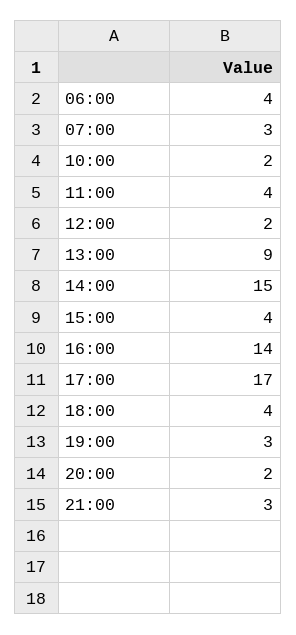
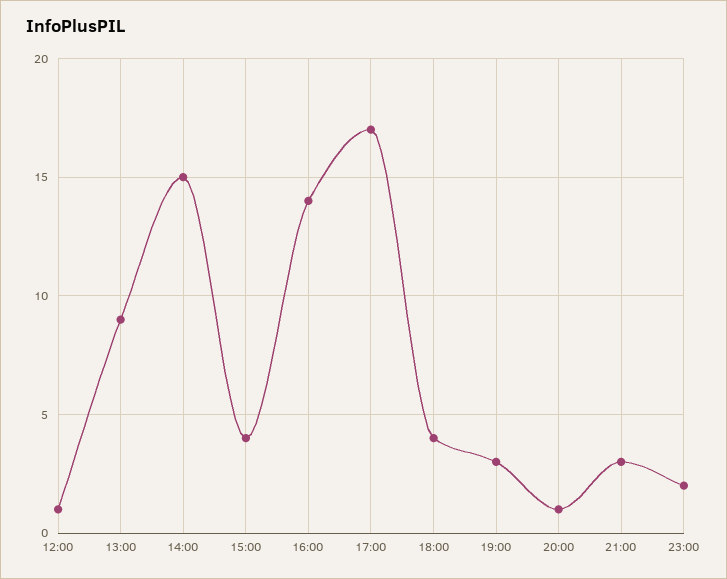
06:00: 4 -> none
07:00: 3 -> none
10:00: 2 -> none
11:00: 4 -> none
12:00: 2 -> 1
20:00: 2 -> 1
23:00: none -> 2

